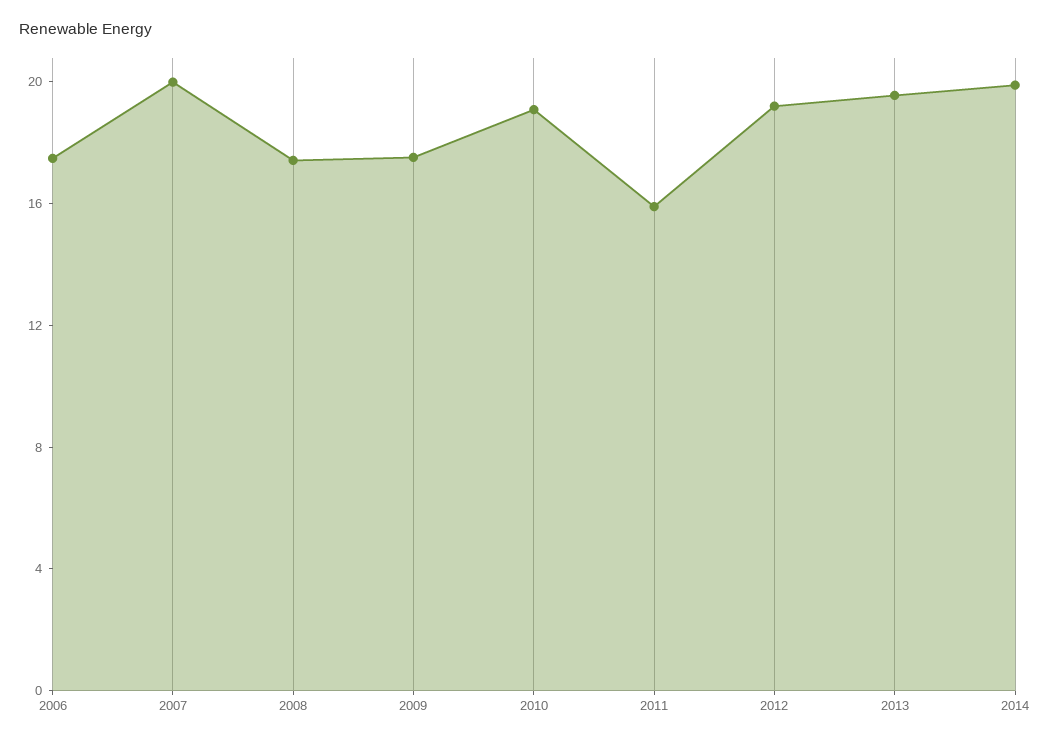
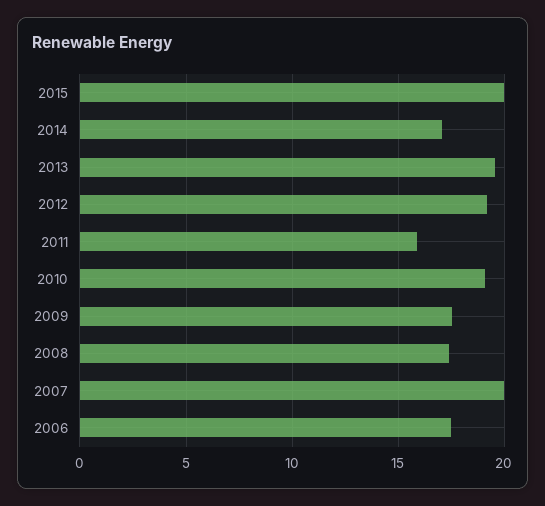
2014: 20 -> 17
2015: none -> 20

